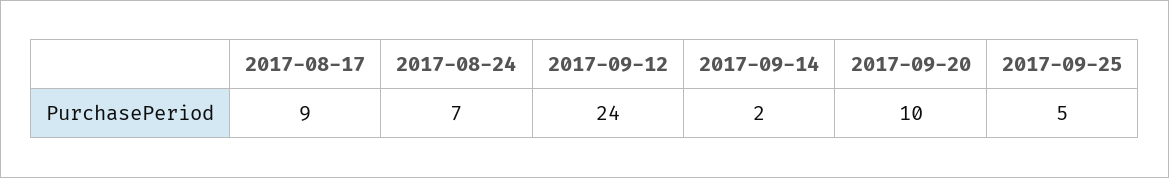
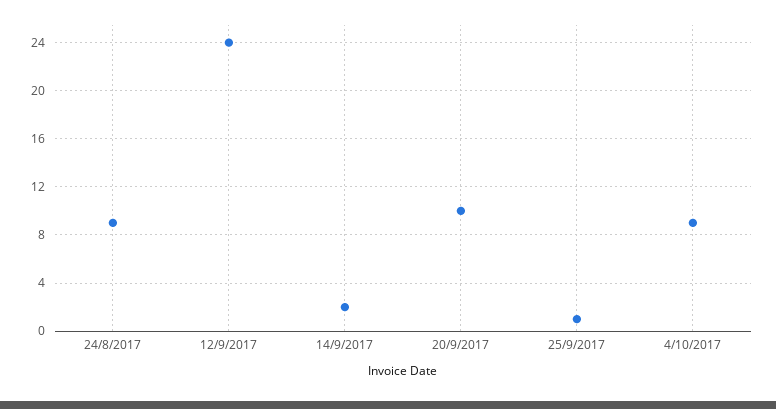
2017-08-17: 9 -> none
2017-08-24: 7 -> 9
2017-09-25: 5 -> 1
4/10/2017: none -> 9

